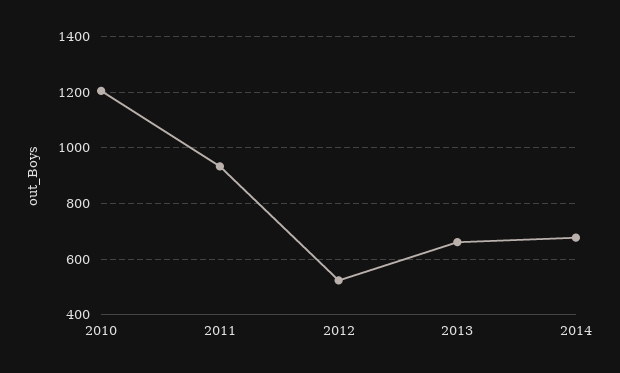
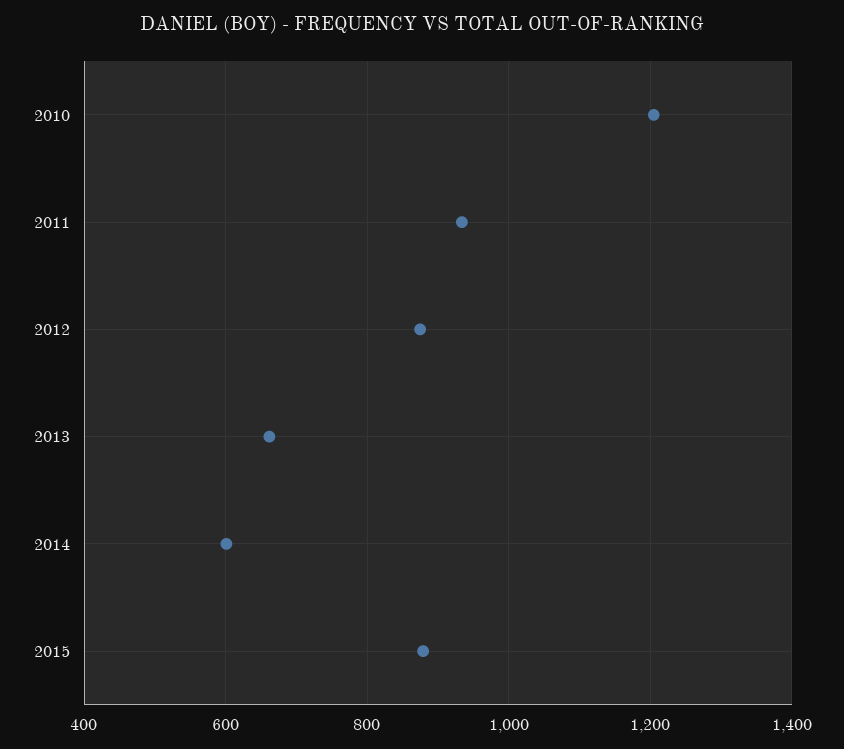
2012: 525 -> 880
2014: 675 -> 600
2015: none -> 880

